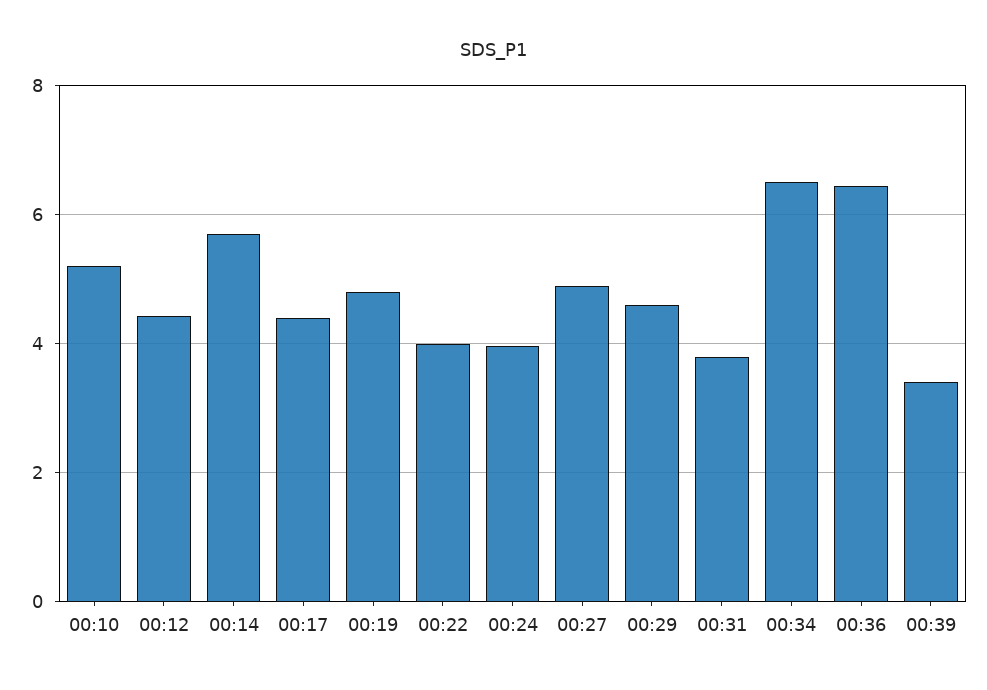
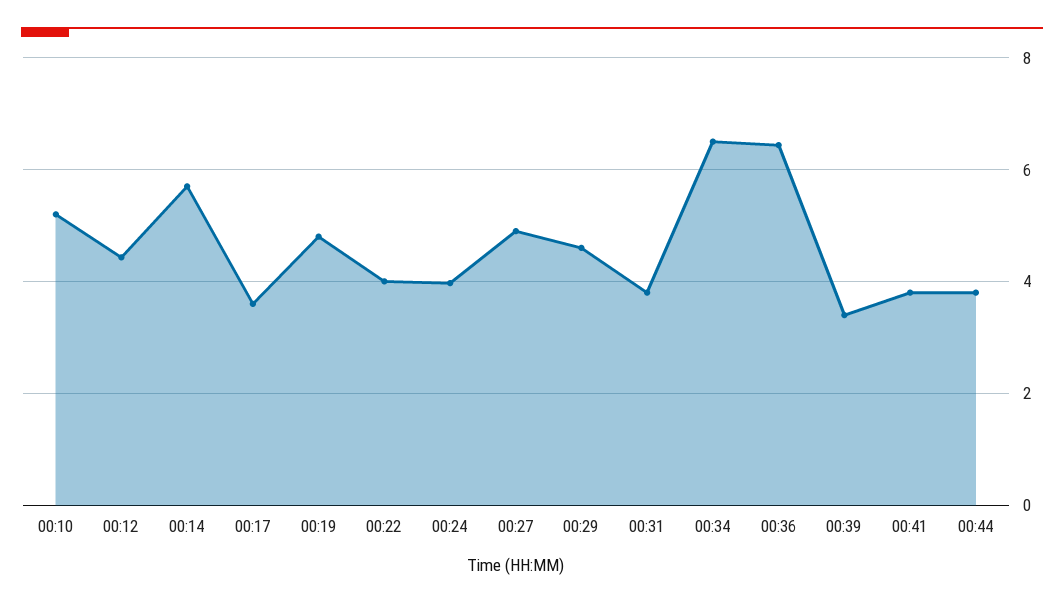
00:17: 4.4 -> 3.6
00:41: none -> 3.8
00:44: none -> 3.8

